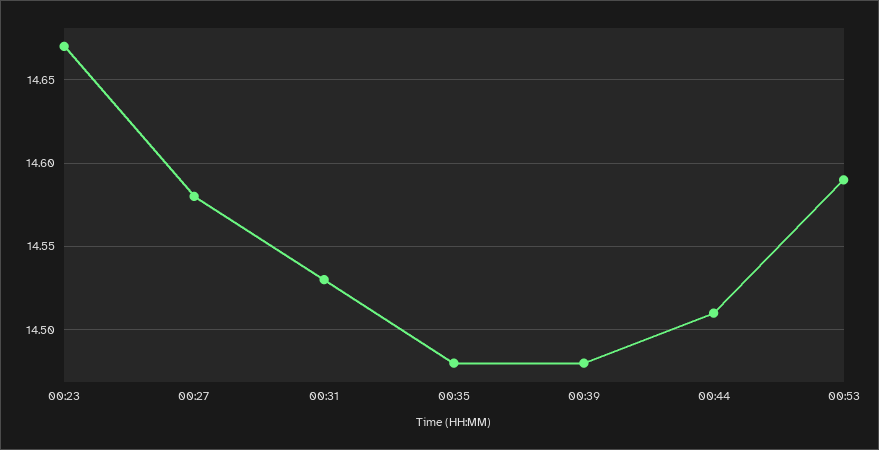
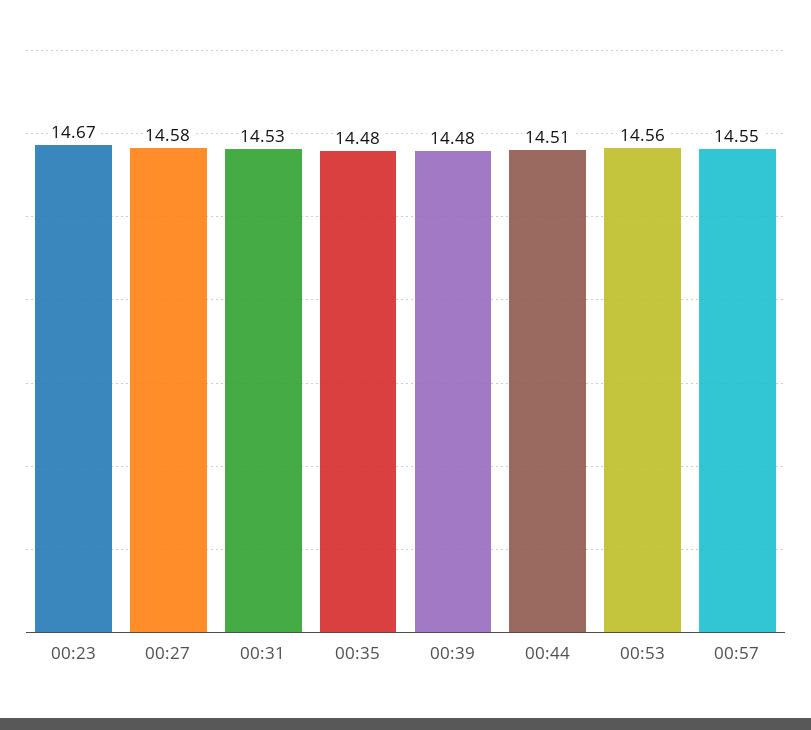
00:53: 14.59 -> 14.56
00:57: none -> 14.55

